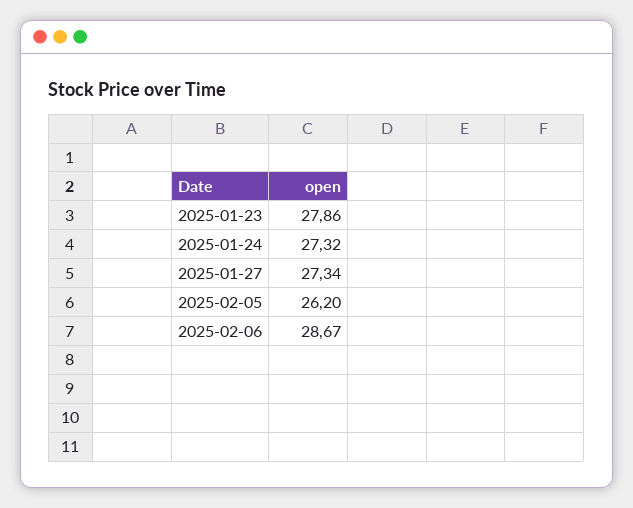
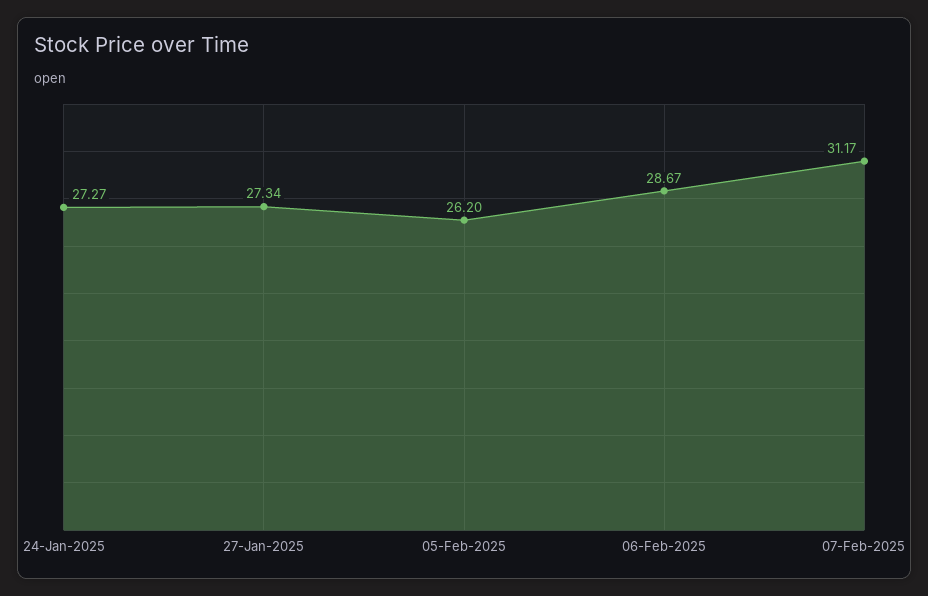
2025-01-23: 27.86 -> none
2025-01-24: 27.32 -> 27.27
07-Feb-2025: none -> 31.17

